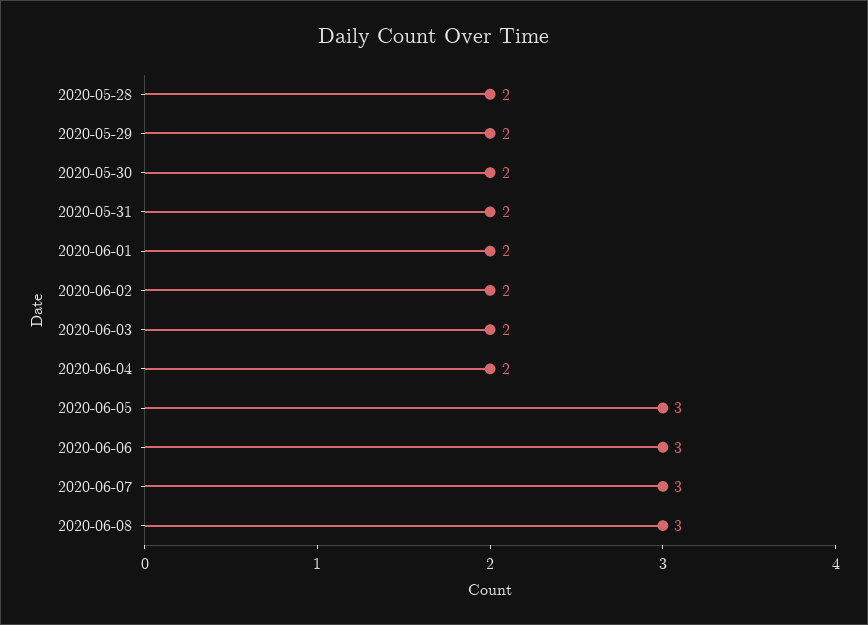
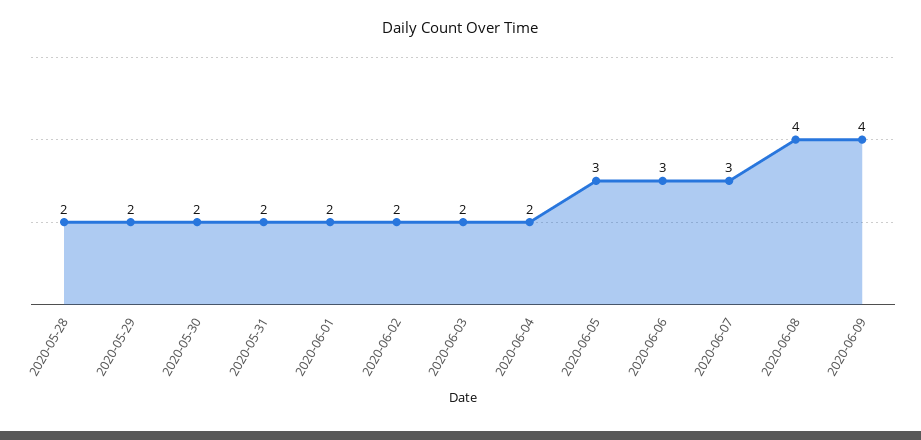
2020-06-08: 3 -> 4
2020-06-09: none -> 4

